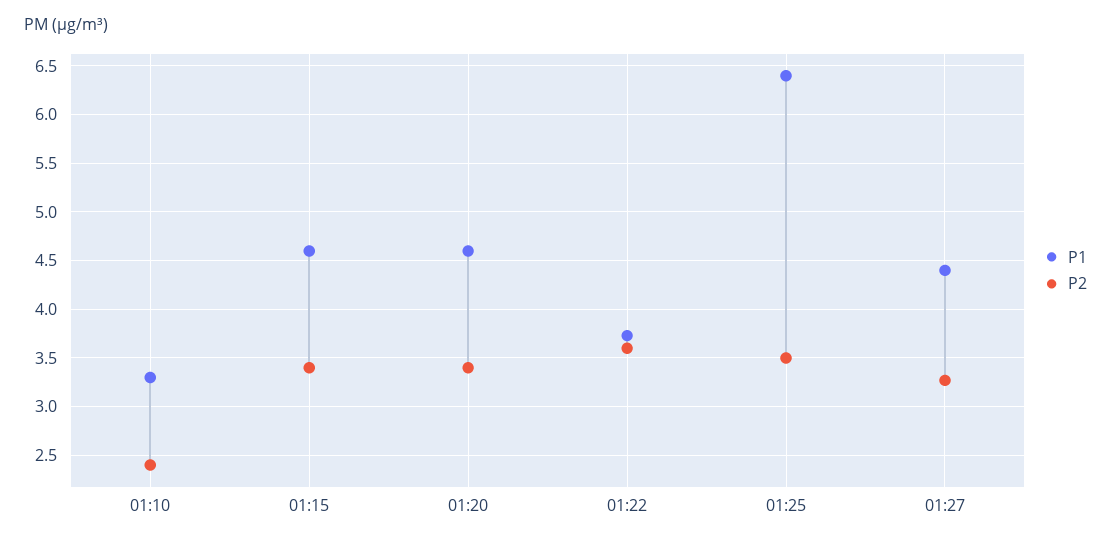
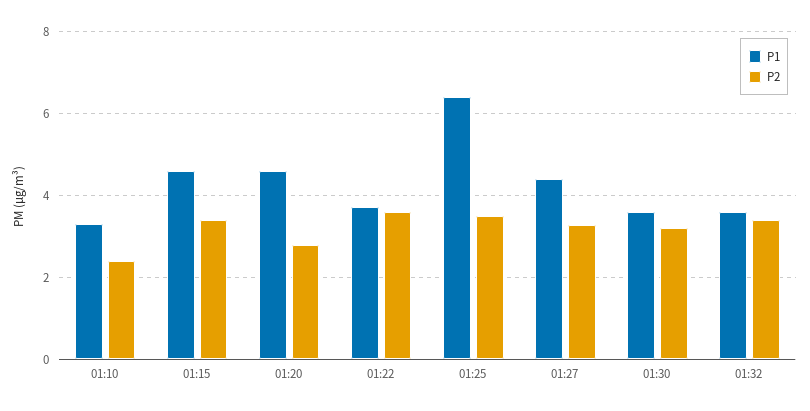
P2, 01:20: 3.4 -> 2.8
P1, 01:30: none -> 3.6
P2, 01:30: none -> 3.2
P1, 01:32: none -> 3.6
P2, 01:32: none -> 3.4

